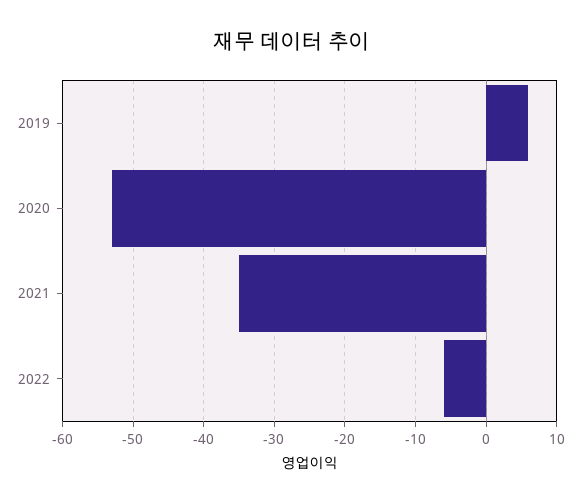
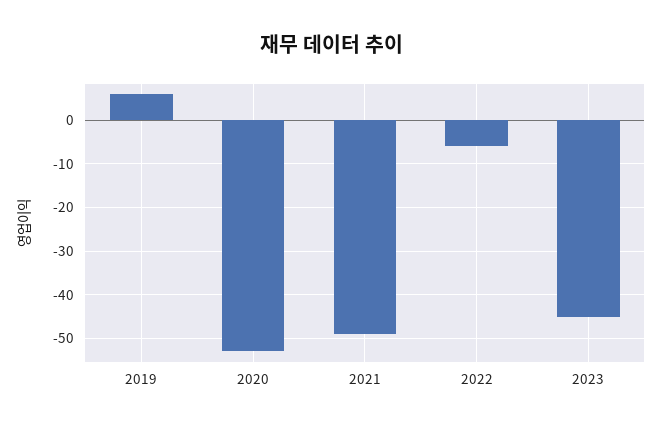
2021: -35 -> -50
2023: none -> -45

